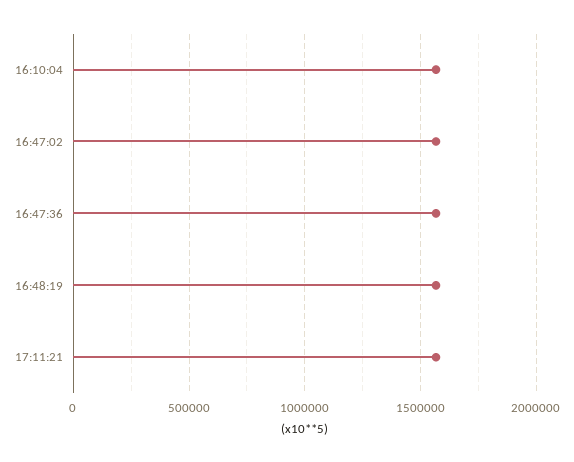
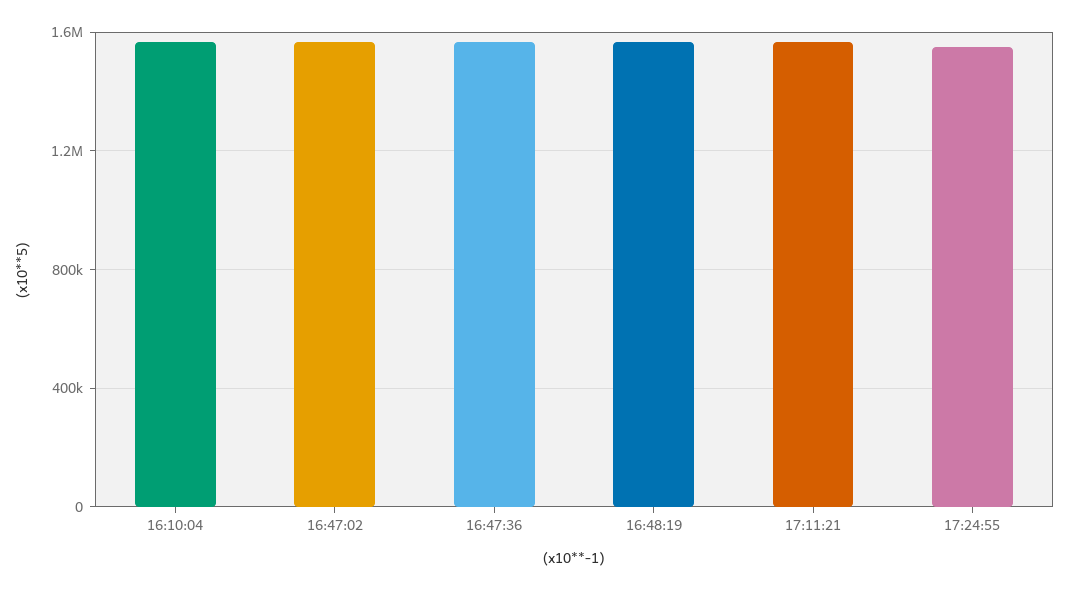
17:24:55: none -> 1550000

